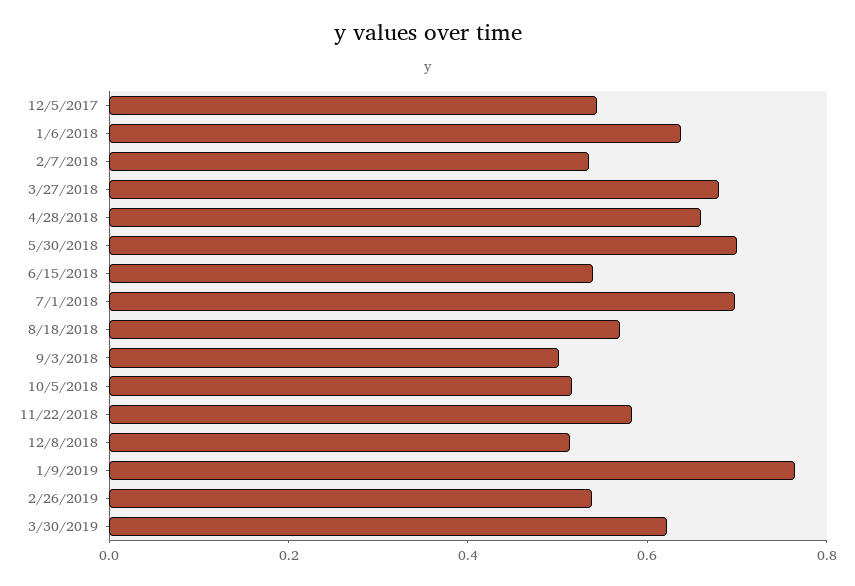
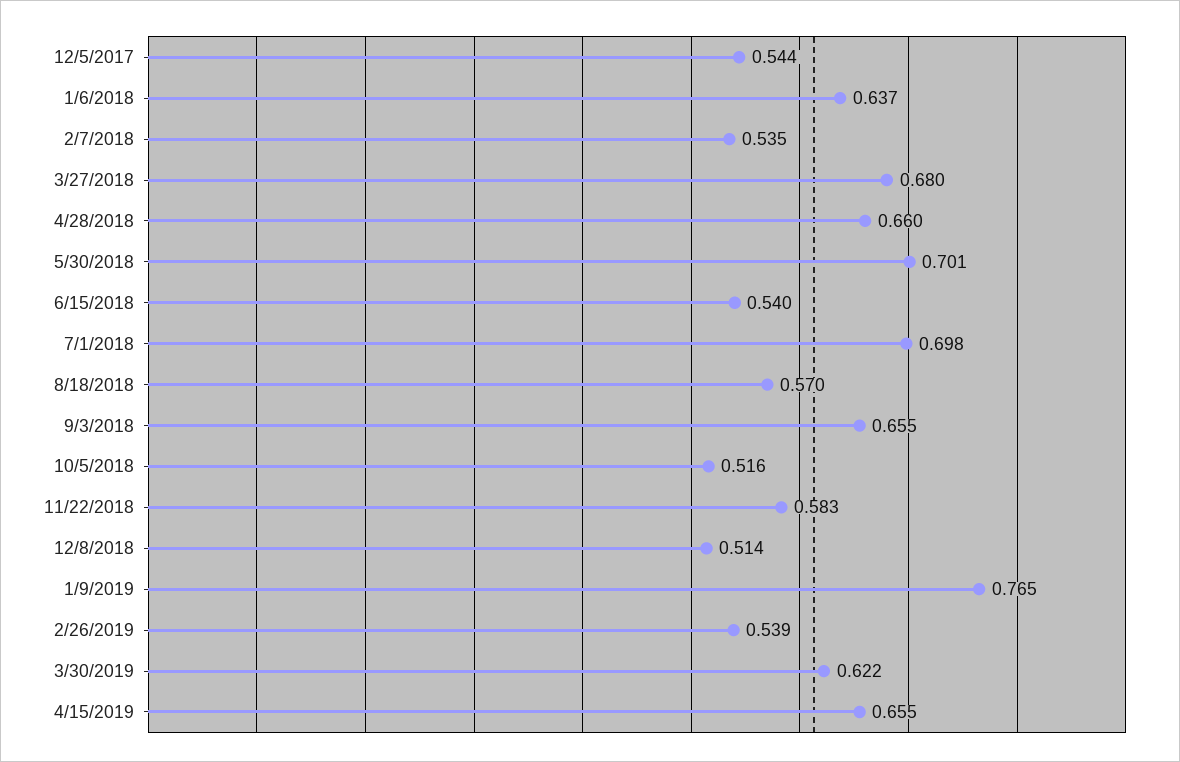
9/3/2018: 0.5 -> 0.655
4/15/2019: none -> 0.655

